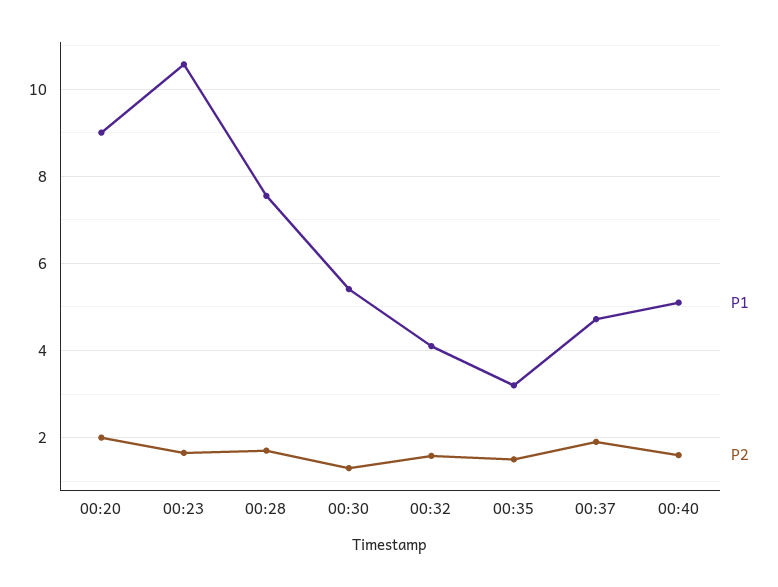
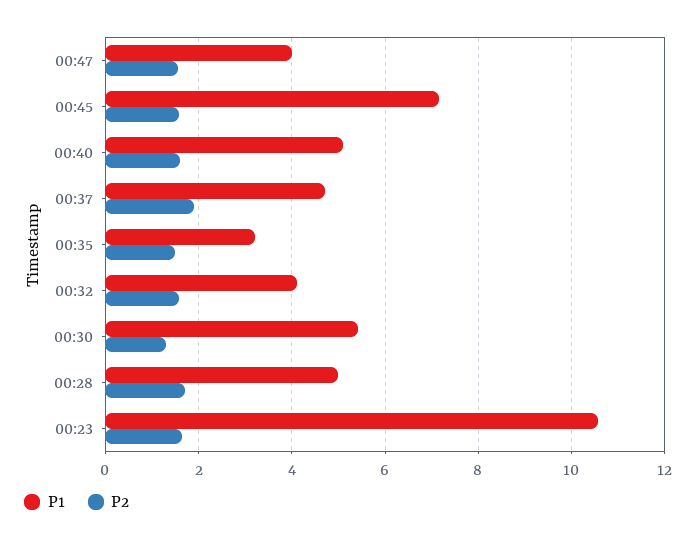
P1, 00:20: 9 -> none
P2, 00:20: 2 -> none
P1, 00:28: 7.6 -> 5
P1, 00:47: none -> 4
P2, 00:47: none -> 1.6
P1, 00:45: none -> 7.2
P2, 00:45: none -> 1.6

